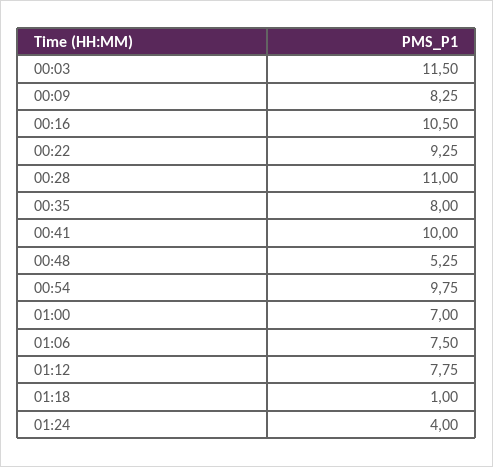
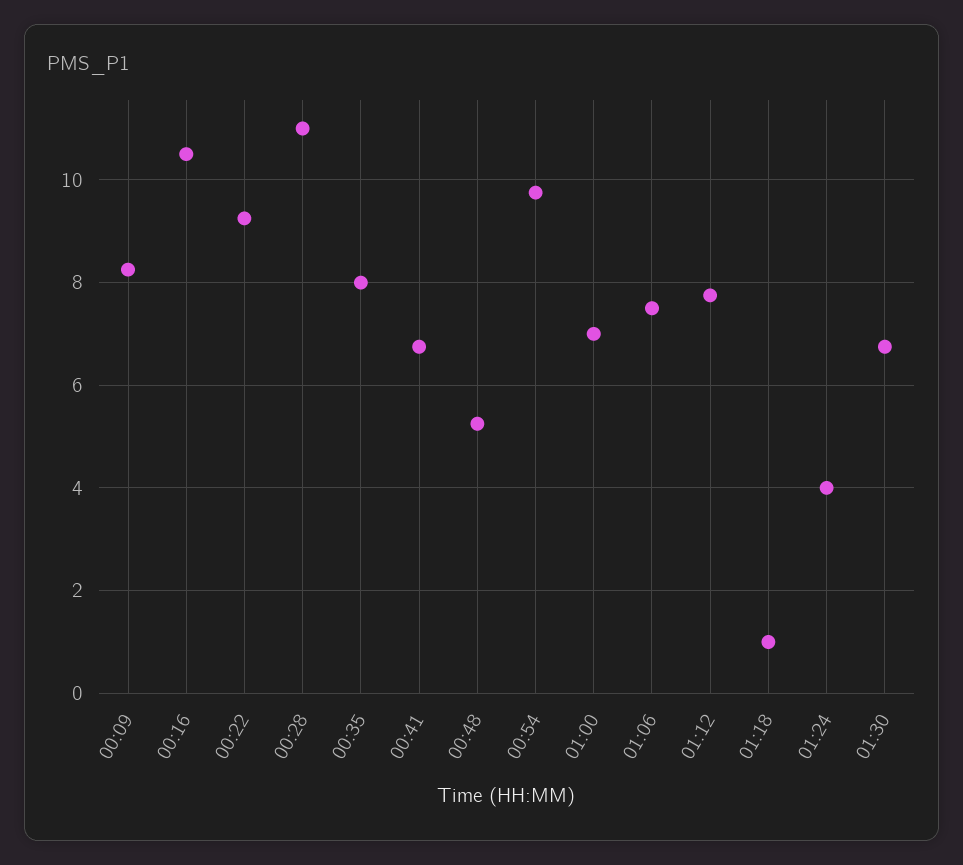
00:03: 11.5 -> none
00:41: 10 -> 6.8
01:30: none -> 6.8

